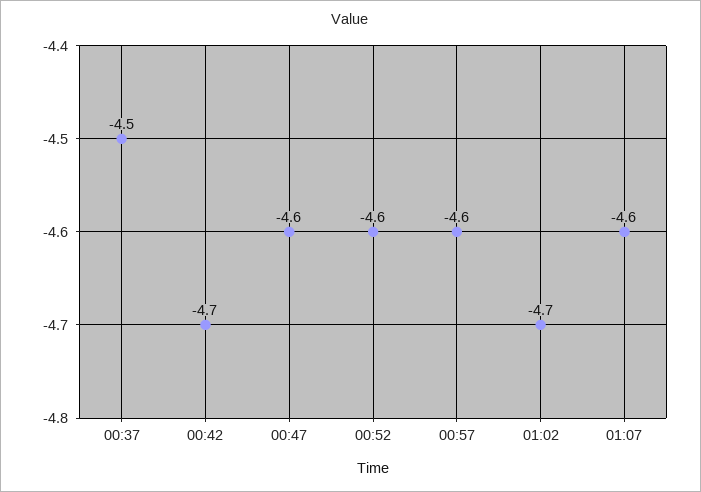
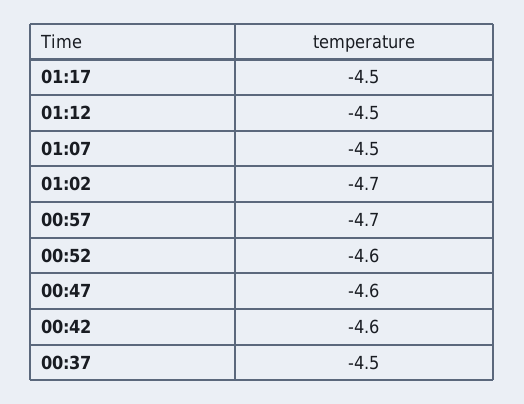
00:42: -4.7 -> -4.6
00:57: -4.6 -> -4.7
01:07: -4.6 -> -4.5
01:17: none -> -4.5
01:12: none -> -4.5

